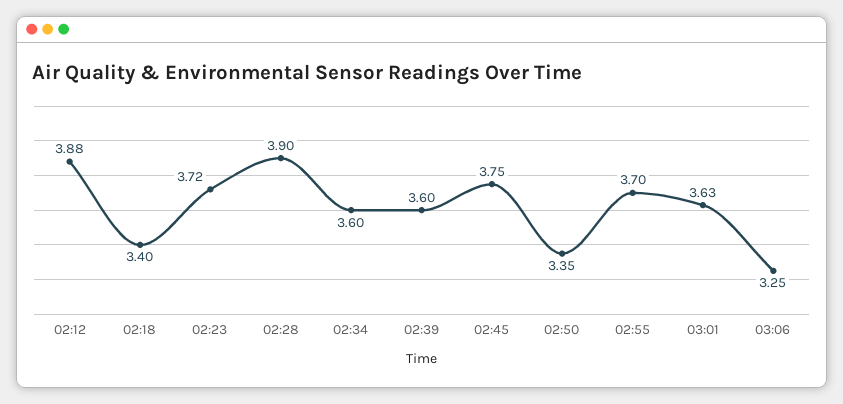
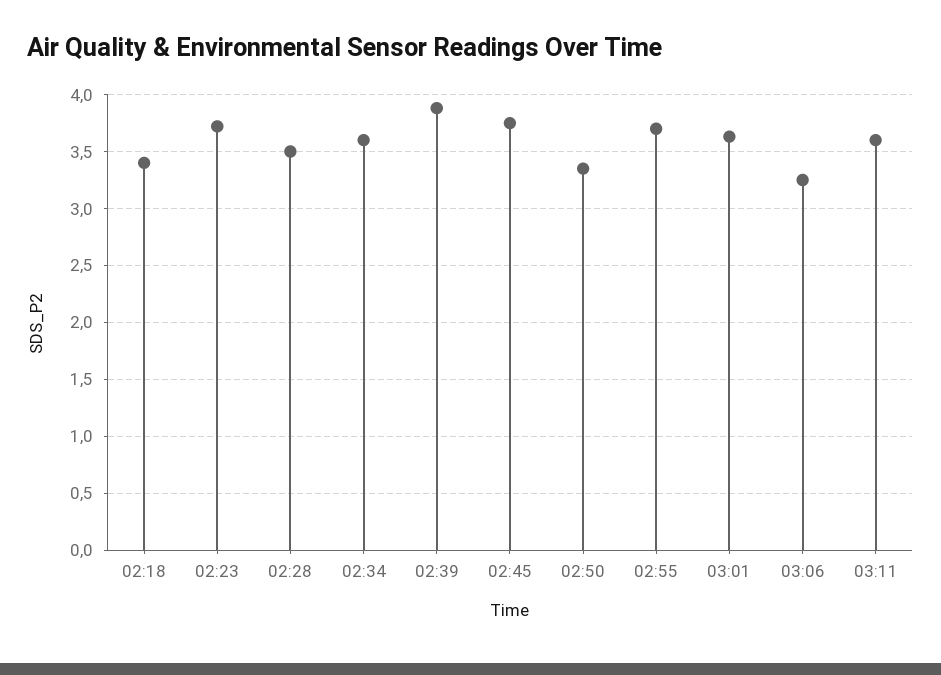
02:12: 3.88 -> none
02:28: 3.9 -> 3.5
02:39: 3.6 -> 3.9
03:11: none -> 3.6

